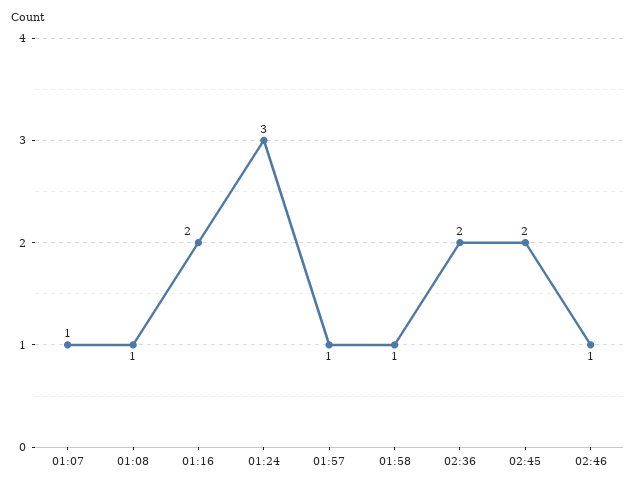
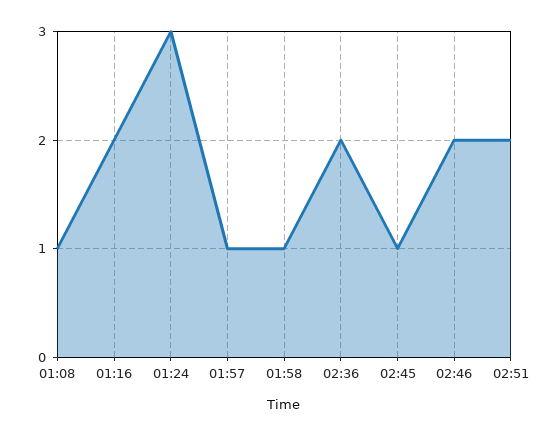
01:07: 1 -> none
02:45: 2 -> 1
02:46: 1 -> 2
02:51: none -> 2

